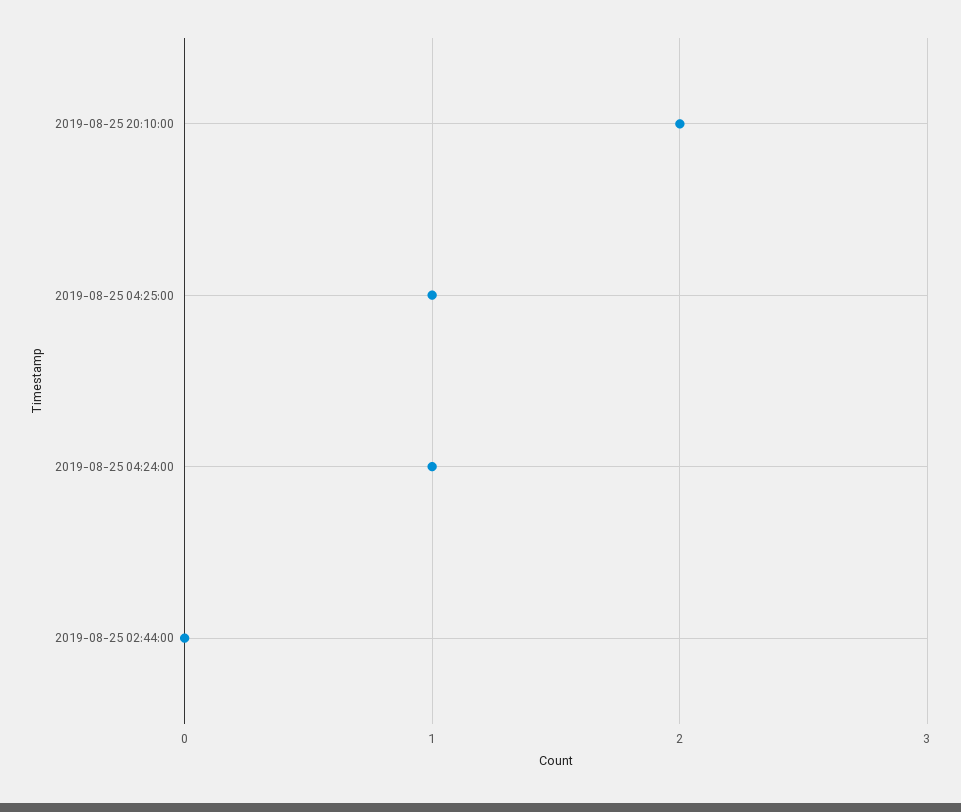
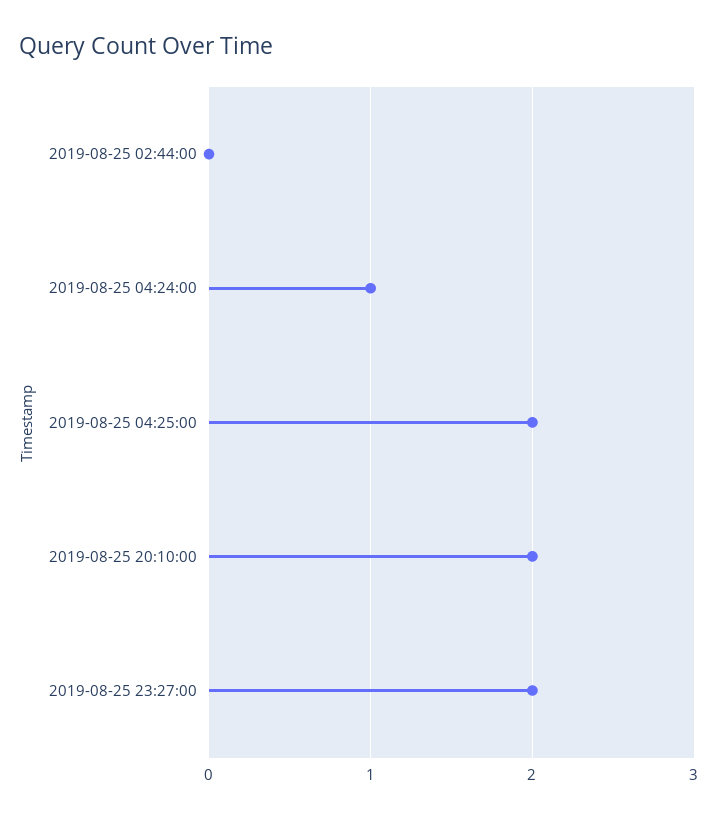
2019-08-25 04:25:00: 1 -> 2
2019-08-25 23:27:00: none -> 2

